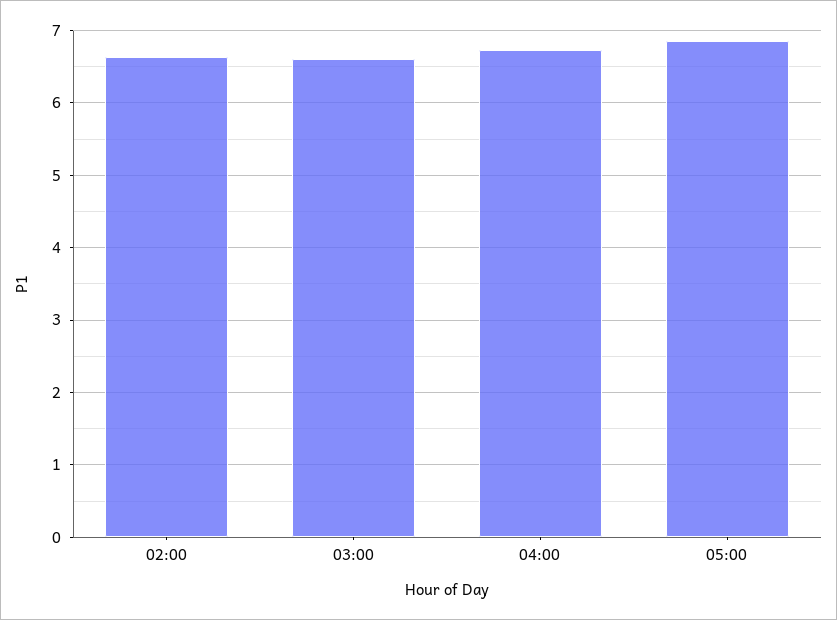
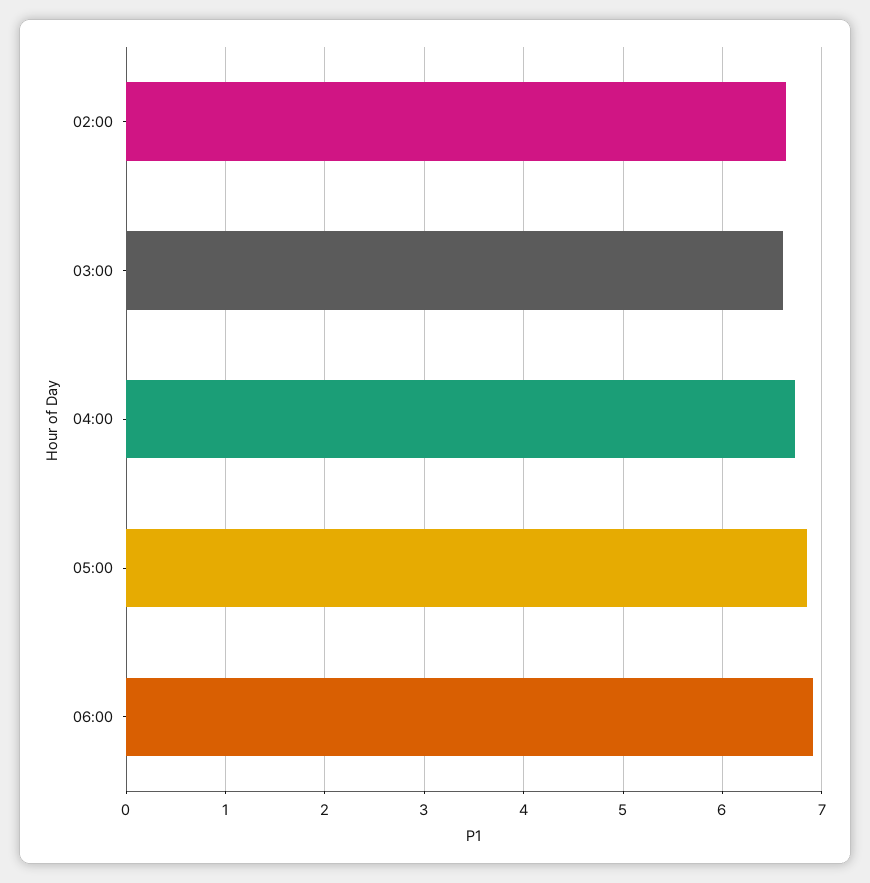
06:00: none -> 6.9

